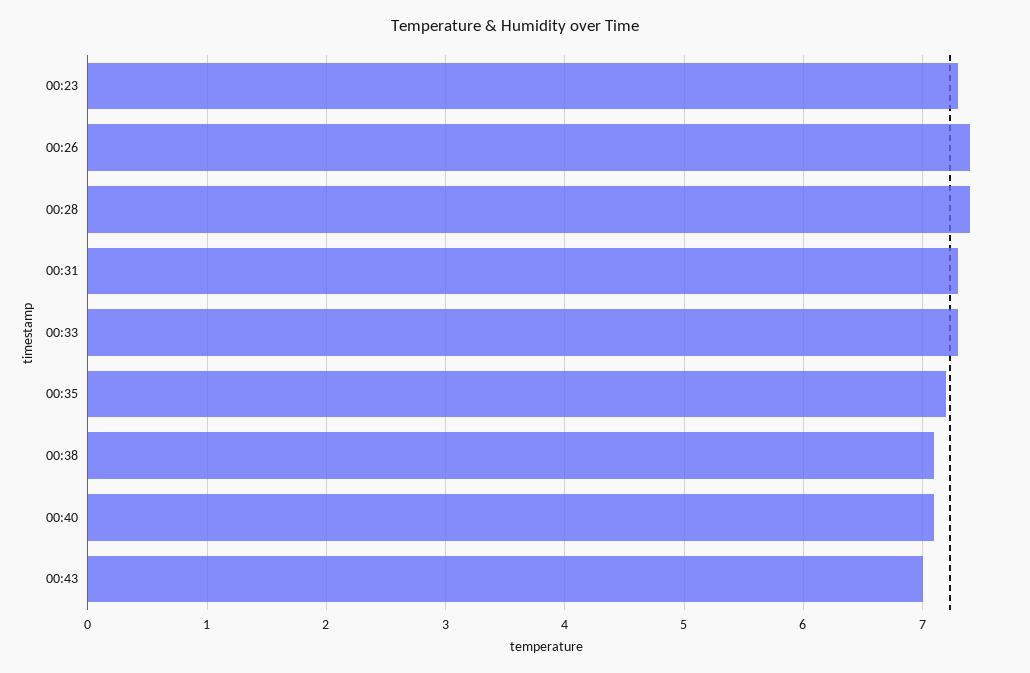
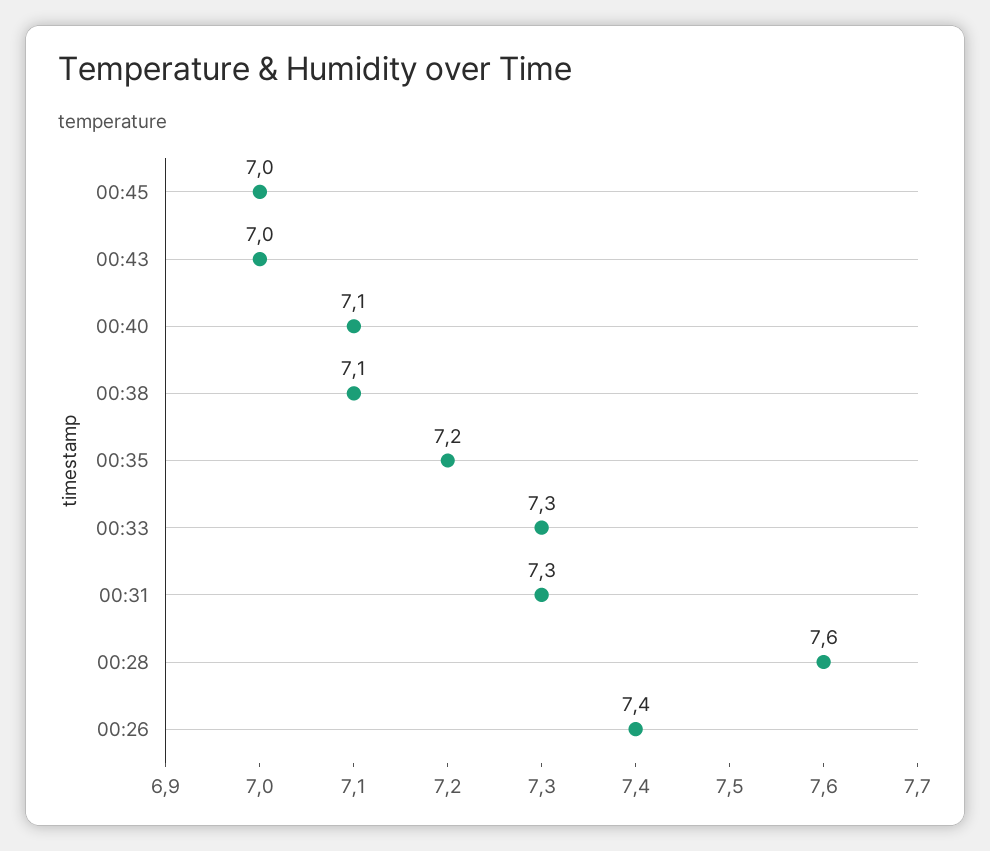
00:23: 7.3 -> none
00:28: 7.4 -> 7.6
00:45: none -> 7

